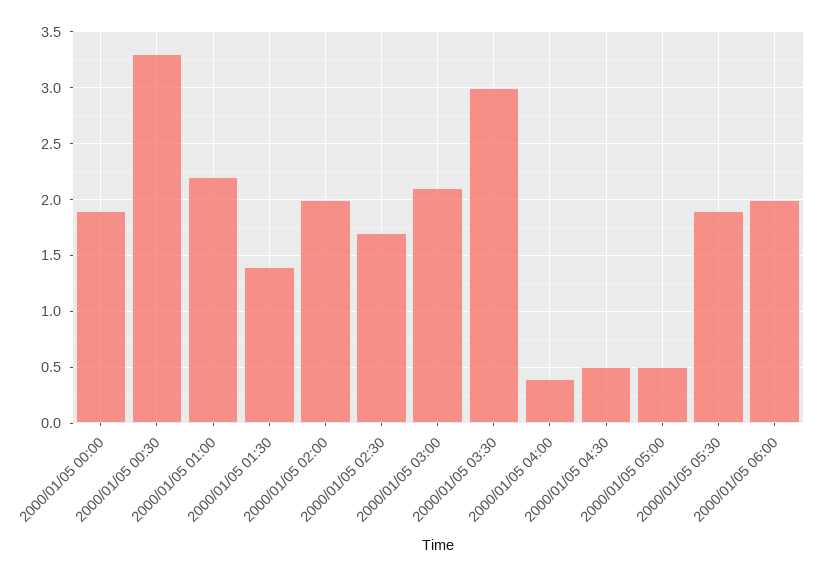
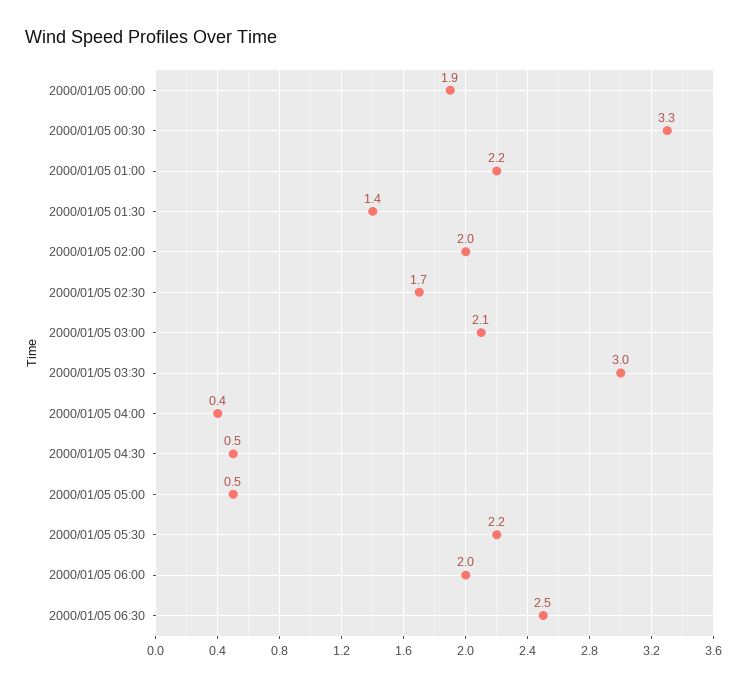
2000/01/05 05:30: 1.9 -> 2.2
2000/01/05 06:30: none -> 2.5

